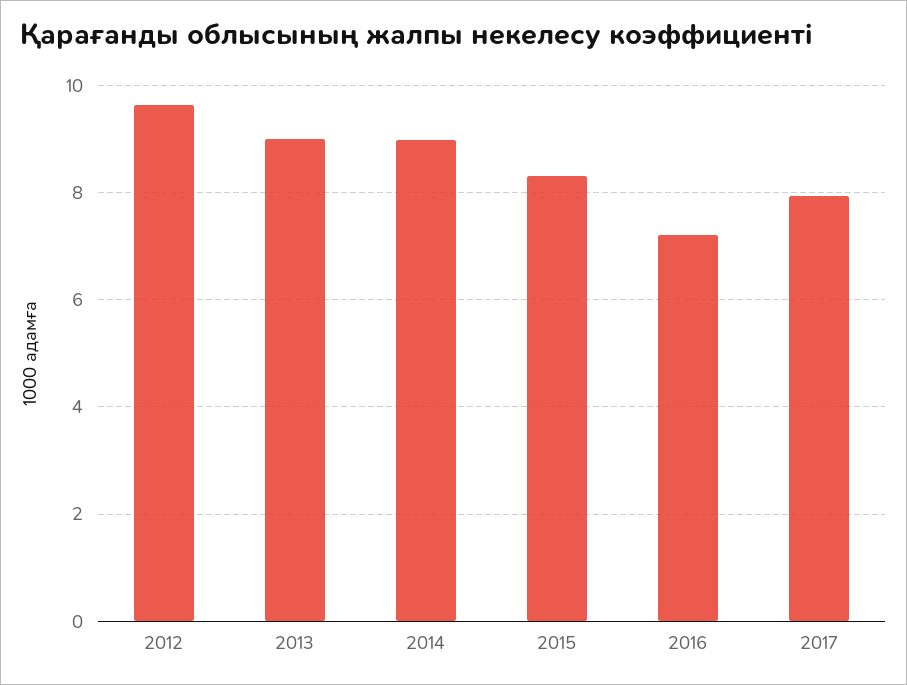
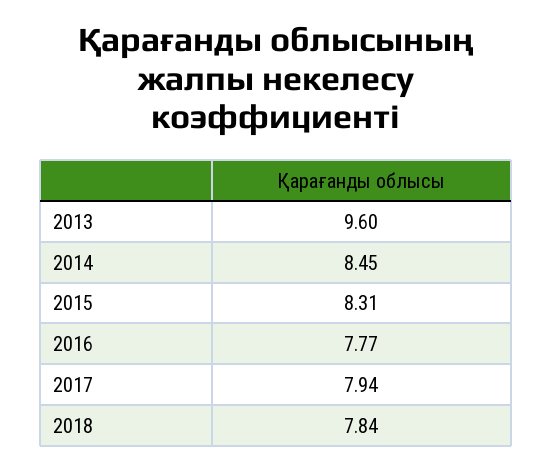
2012: 9.6 -> none
2013: 9 -> 9.6
2014: 9 -> 8.45
2016: 7.2 -> 7.77
2018: none -> 7.84

